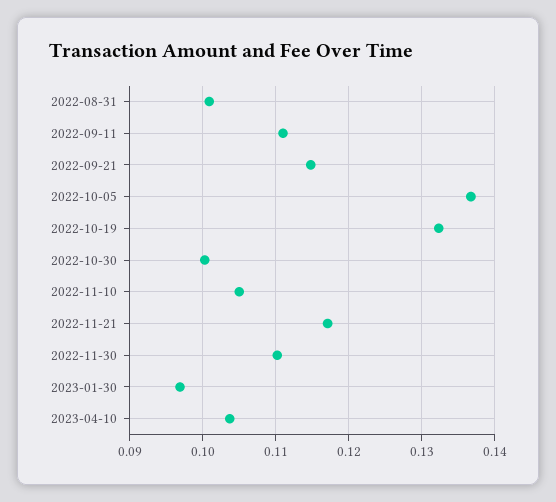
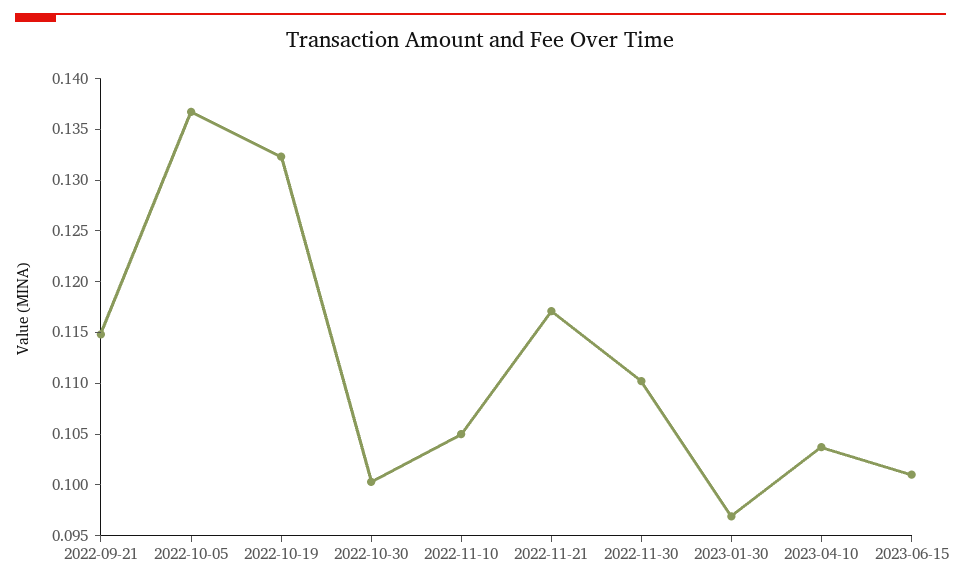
2022-08-31: 0.101 -> none
2022-09-11: 0.111 -> none
2023-06-15: none -> 0.101

